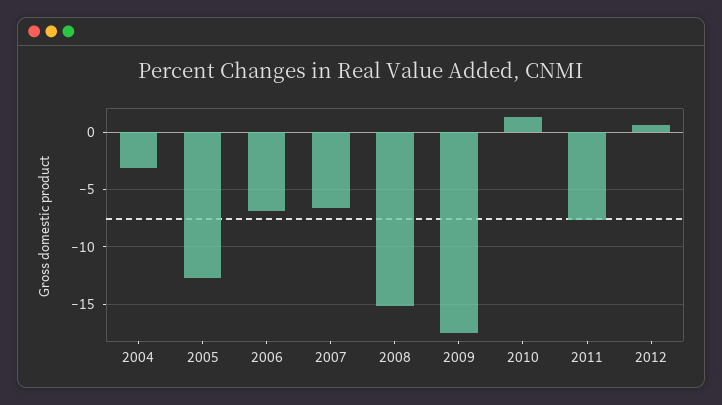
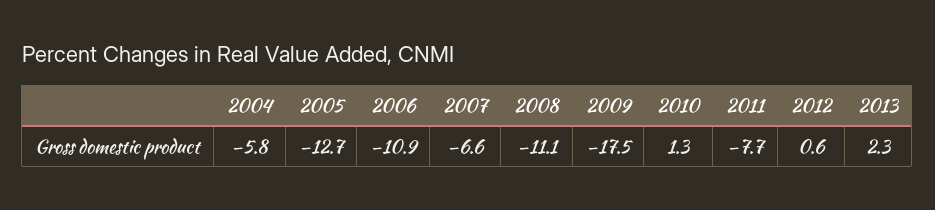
2004: -3 -> -5.8
2006: -7 -> -10.9
2008: -15 -> -11.1
2013: none -> 2.3

